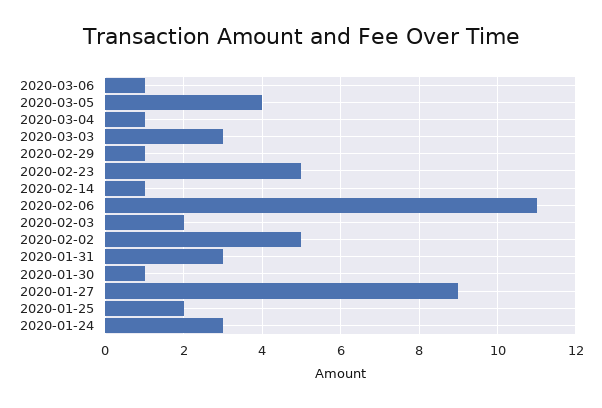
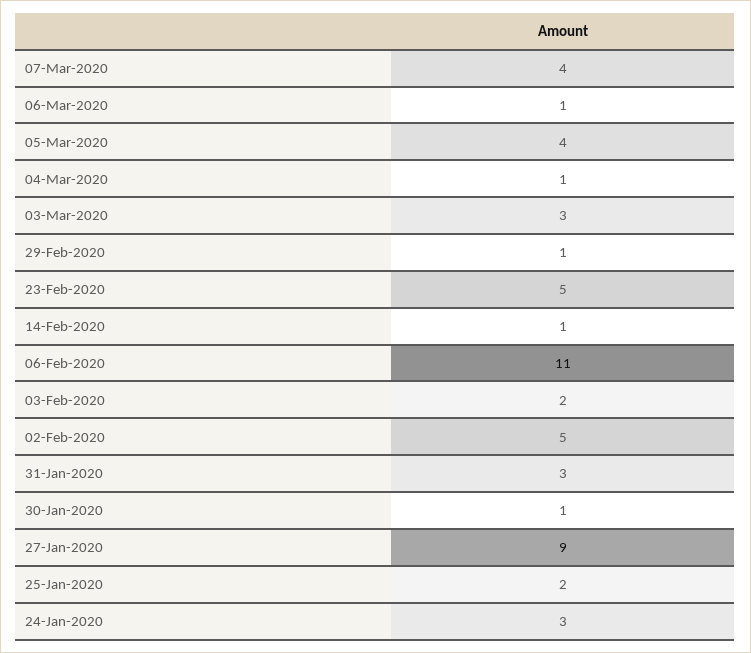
07-Mar-2020: none -> 4

